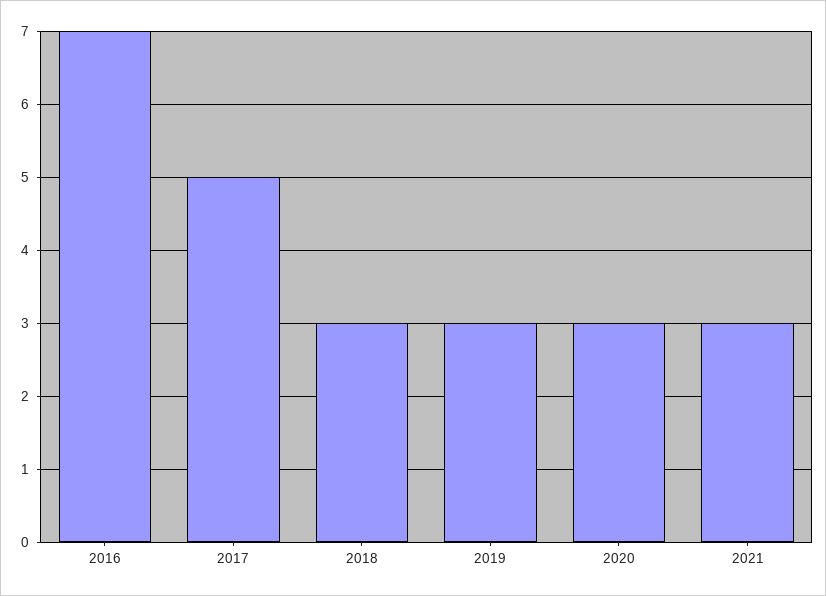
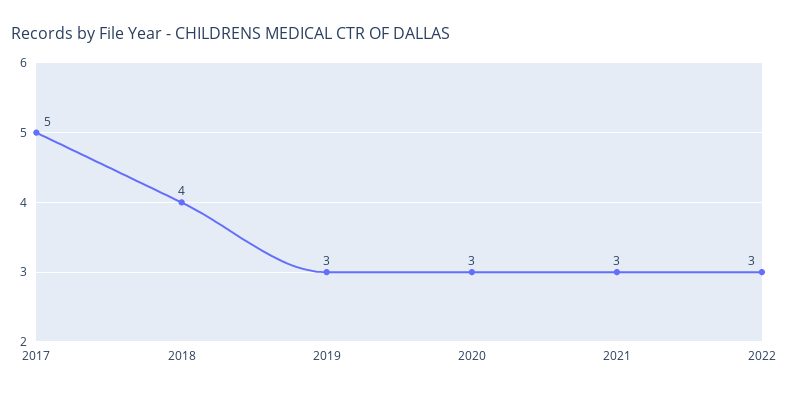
2016: 7 -> none
2018: 3 -> 4
2022: none -> 3

